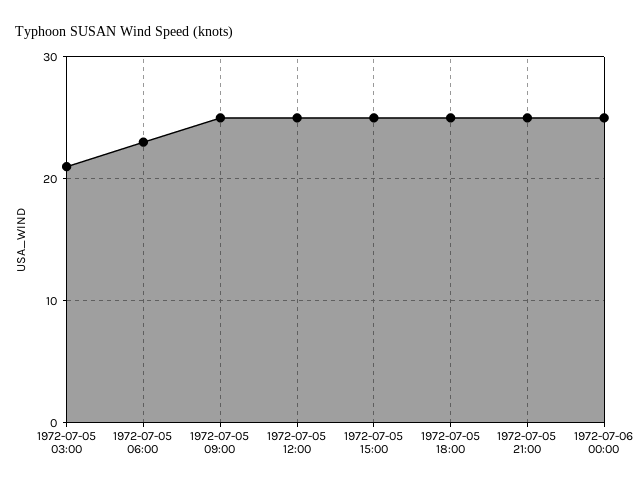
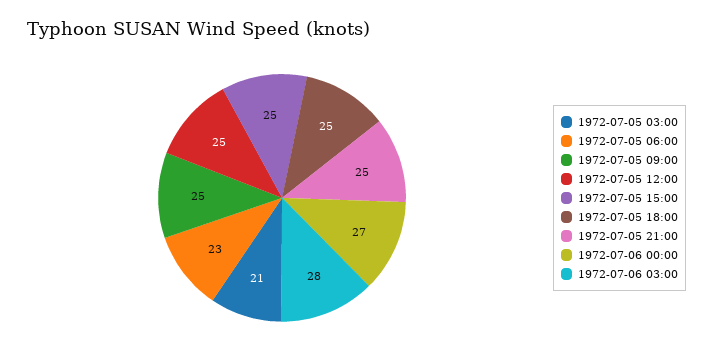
1972-07-06 00:00: 25 -> 27
1972-07-06 03:00: none -> 28

